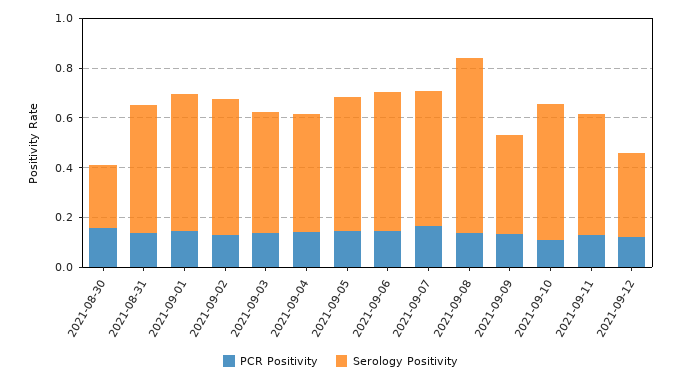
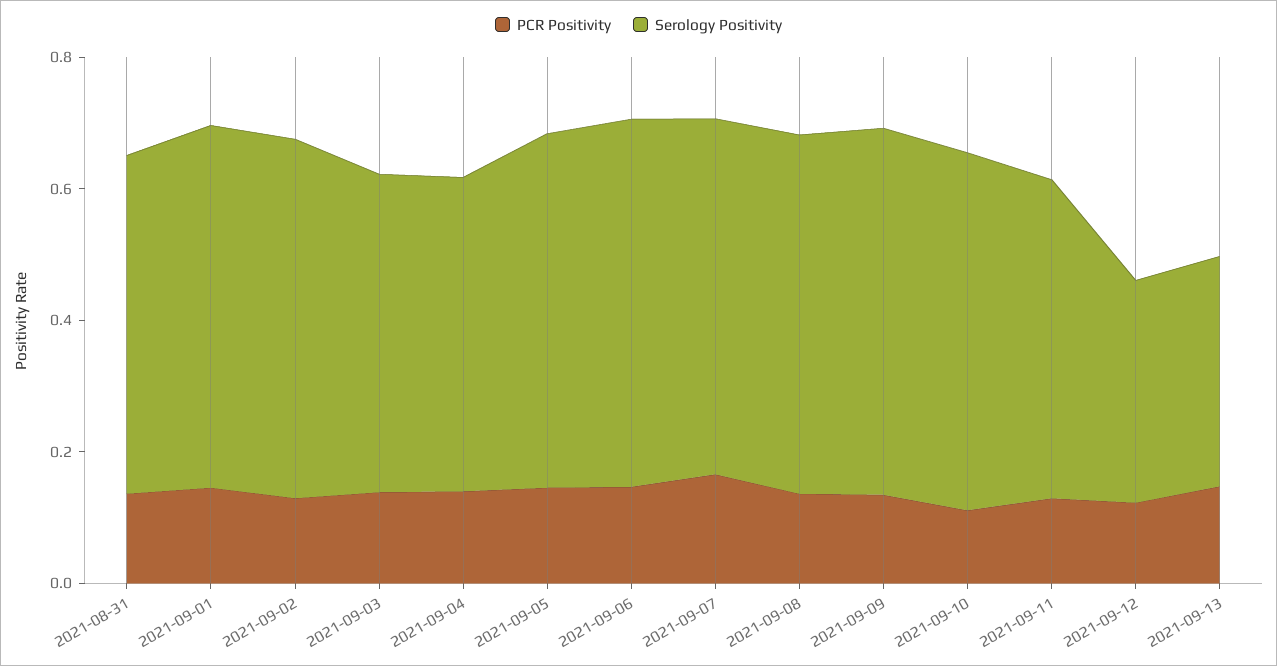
PCR Positivity, 2021-08-30: 0.15 -> none
Serology Positivity, 2021-08-30: 0.25 -> none
Serology Positivity, 2021-09-08: 0.7 -> 0.55
Serology Positivity, 2021-09-09: 0.4 -> 0.55
PCR Positivity, 2021-09-13: none -> 0.15
Serology Positivity, 2021-09-13: none -> 0.35

